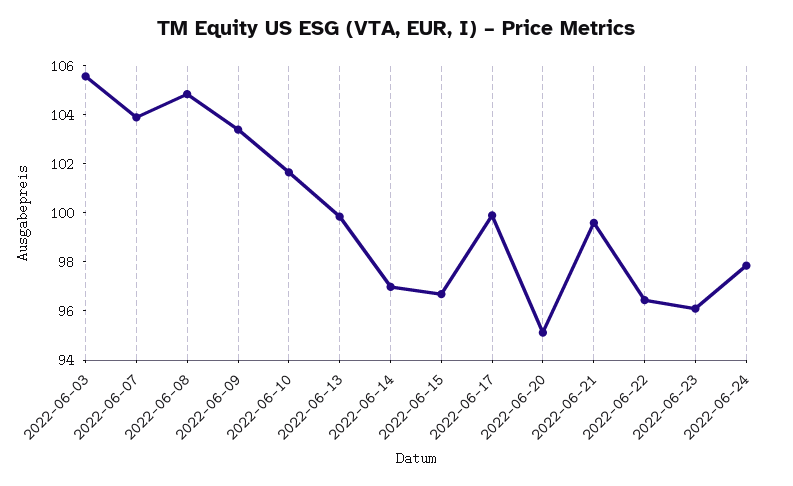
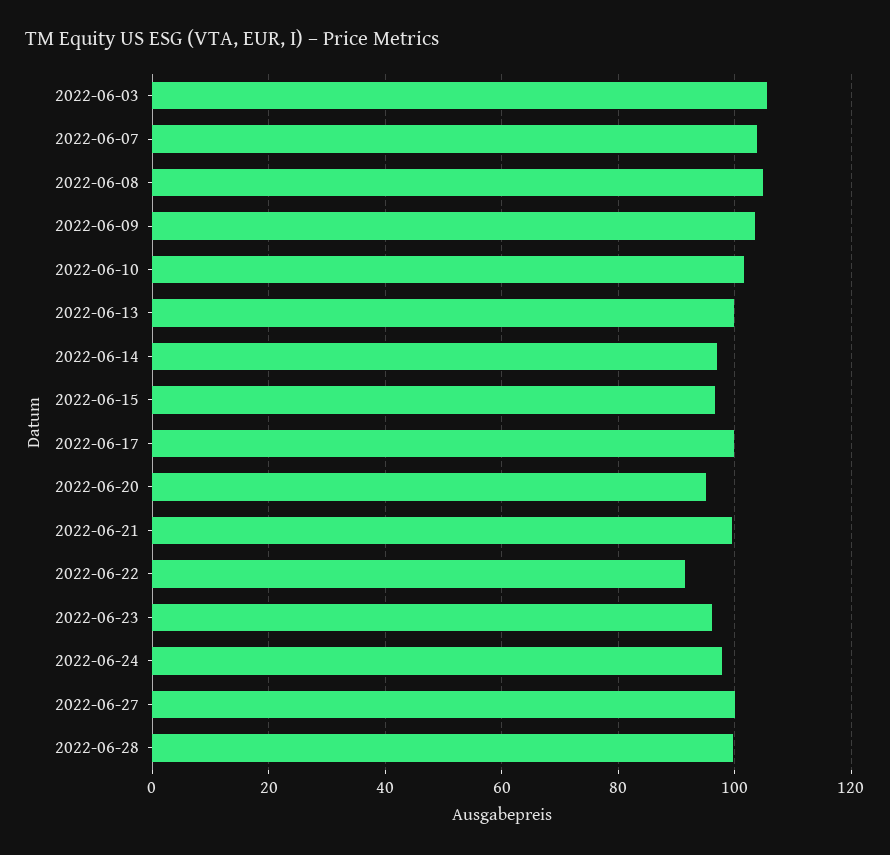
2022-06-22: 96.5 -> 92
2022-06-27: none -> 100
2022-06-28: none -> 100

